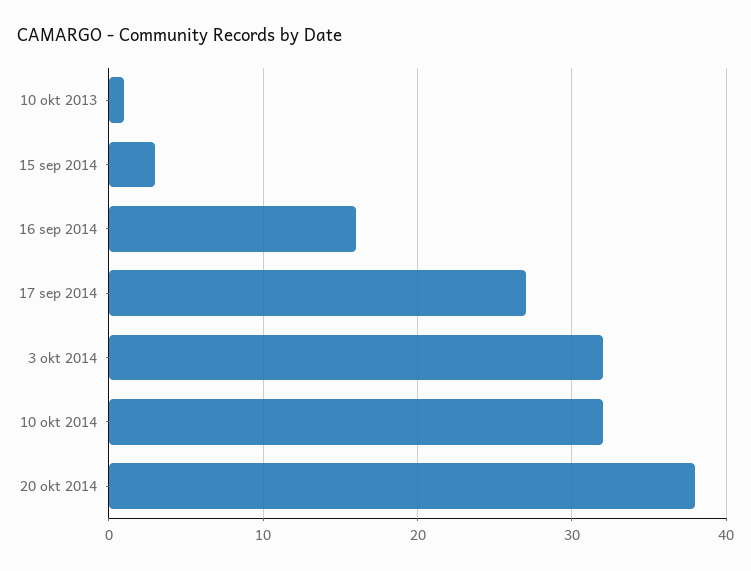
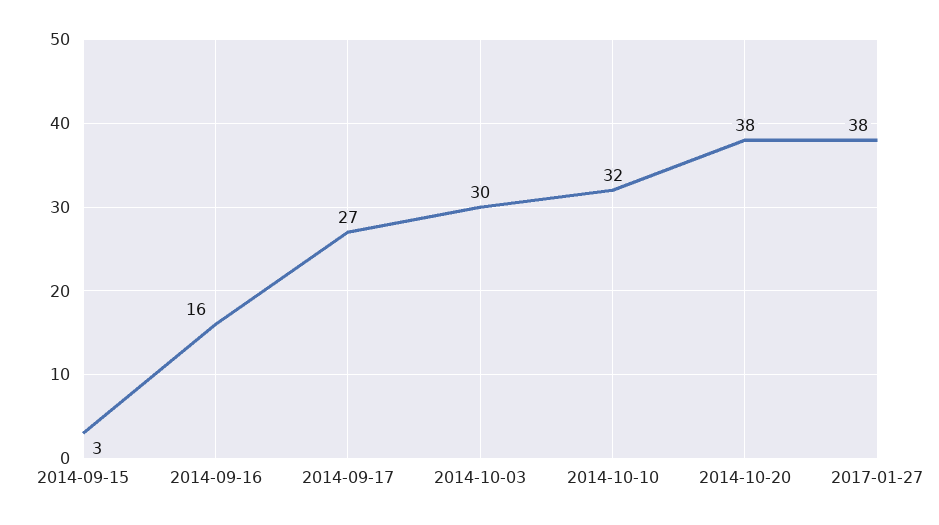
10 okt 2013: 1 -> none
3 okt 2014: 32 -> 30
2017-01-27: none -> 38

